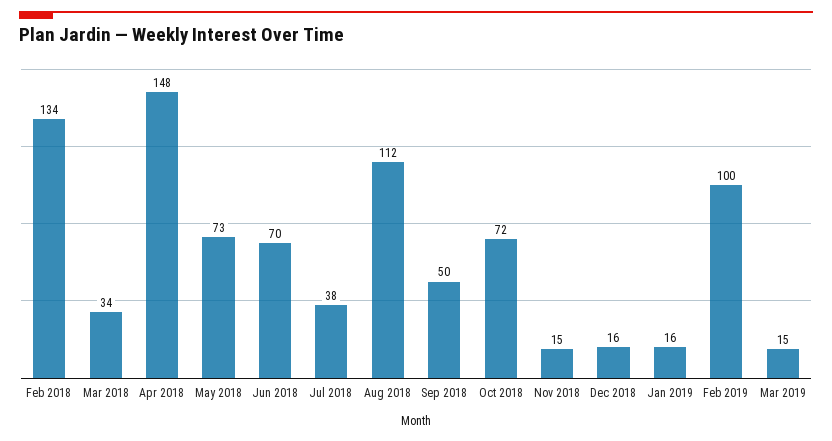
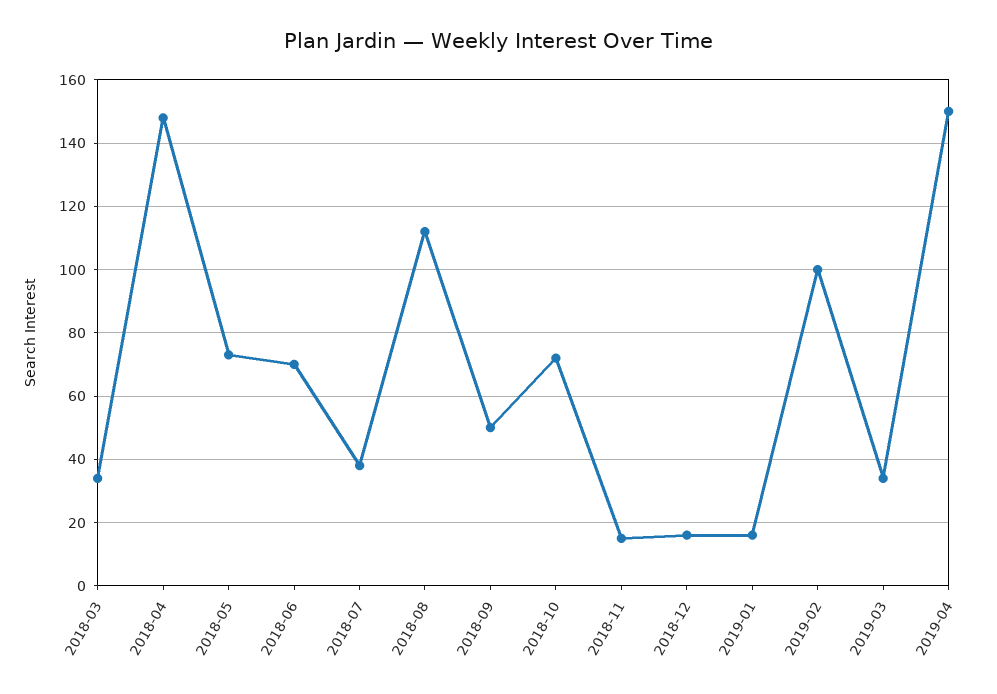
Feb 2018: 134 -> none
Mar 2019: 15 -> 35
2019-04: none -> 150

